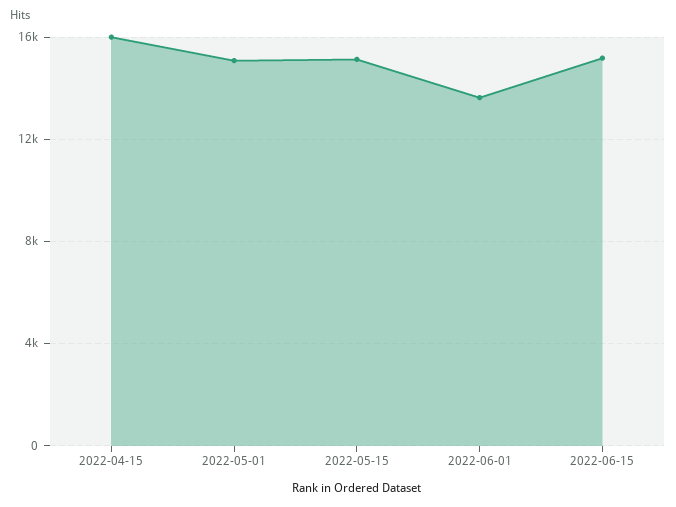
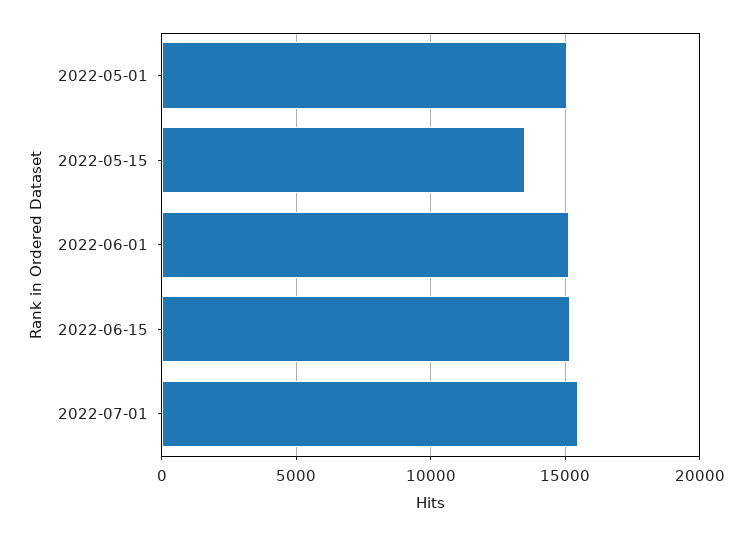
2022-04-15: 16000 -> none
2022-05-15: 15000 -> 13500
2022-06-01: 13500 -> 15000
2022-07-01: none -> 15500

